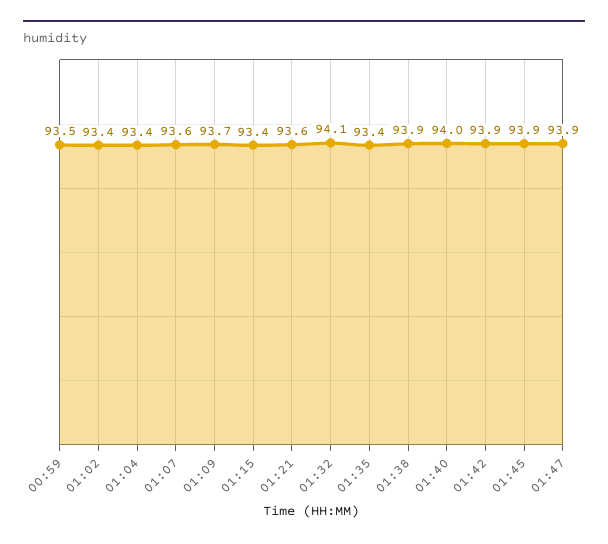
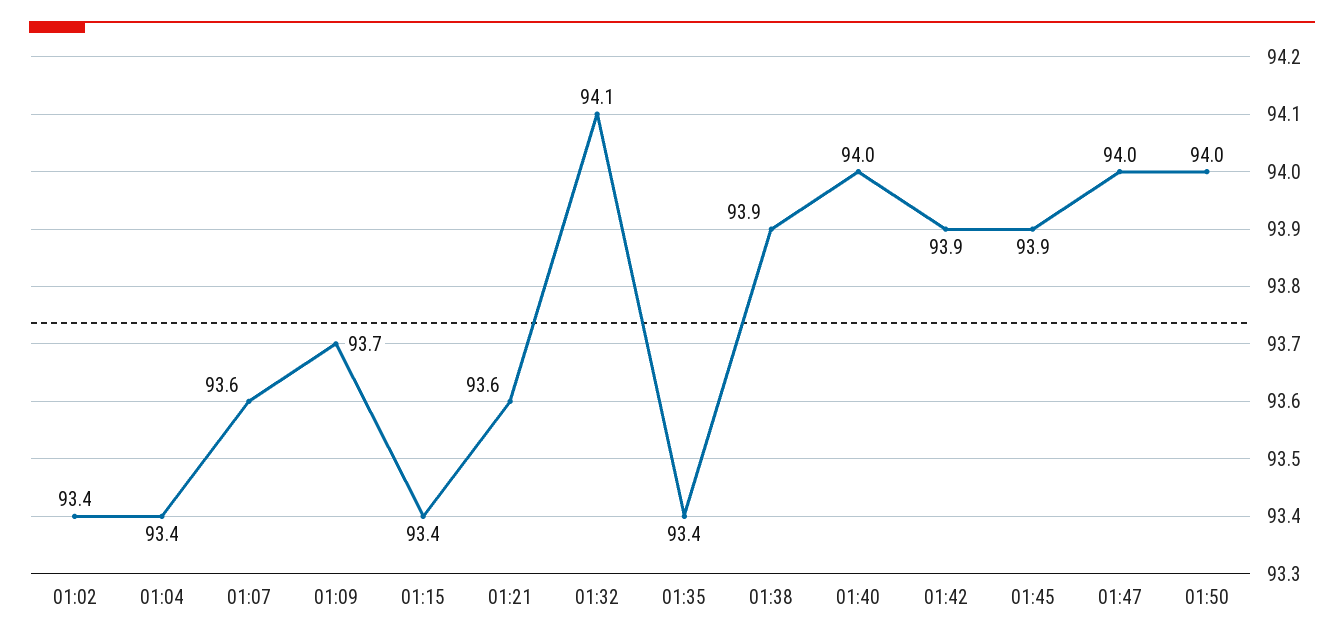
00:59: 93.5 -> none
01:47: 93.9 -> 94
01:50: none -> 94

